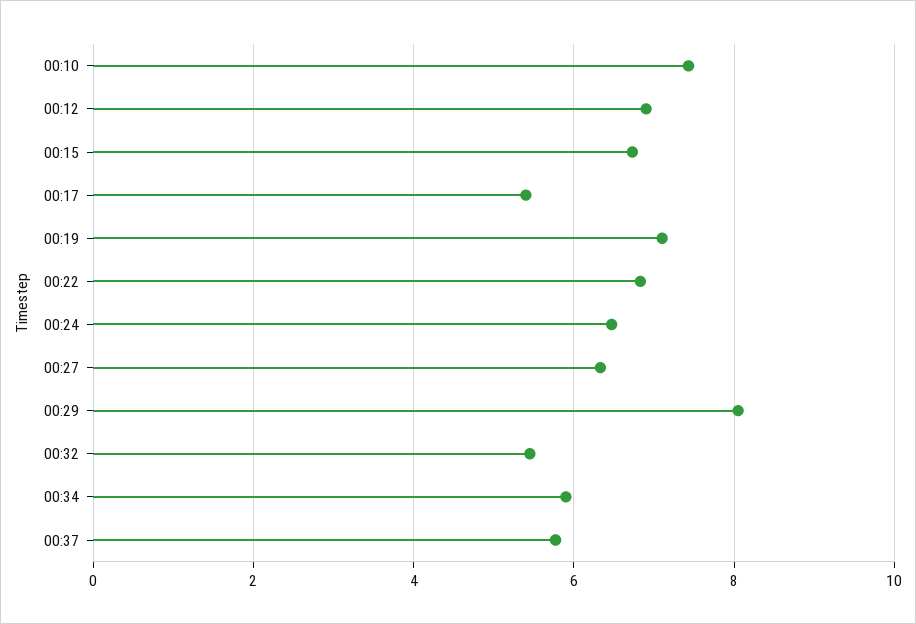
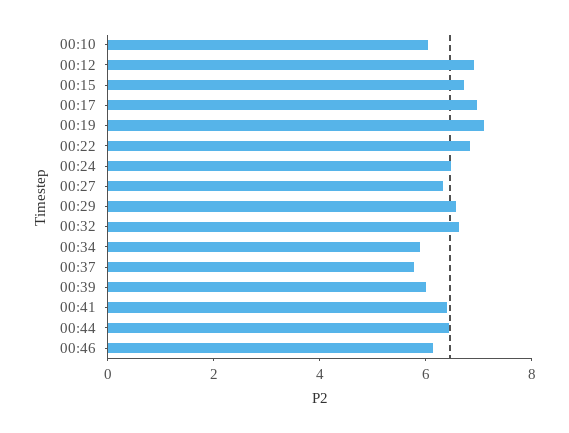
00:10: 7.4 -> 6
00:17: 5.4 -> 7
00:29: 8 -> 6.5
00:32: 5.4 -> 6.5
00:39: none -> 6
00:41: none -> 6.5
00:44: none -> 6.5
00:46: none -> 6

